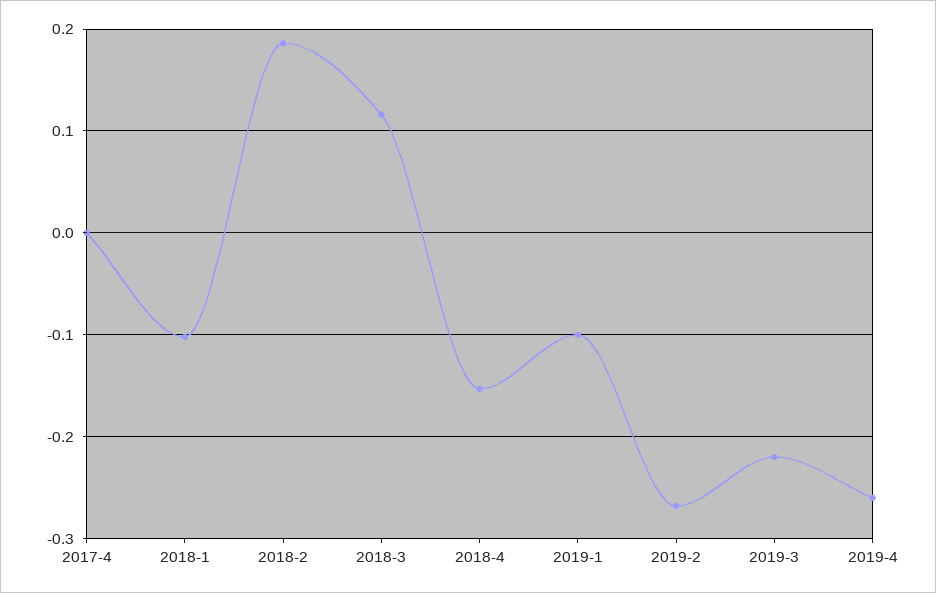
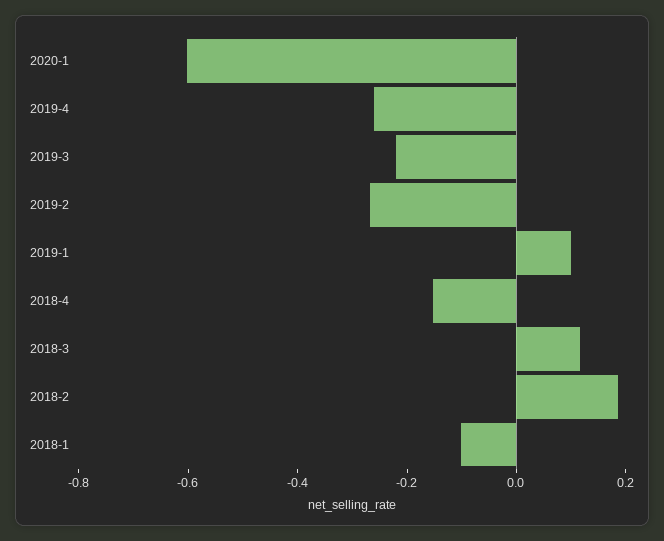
2017-4: 0 -> none
2019-1: -0.1 -> 0.1
2020-1: none -> -0.6

